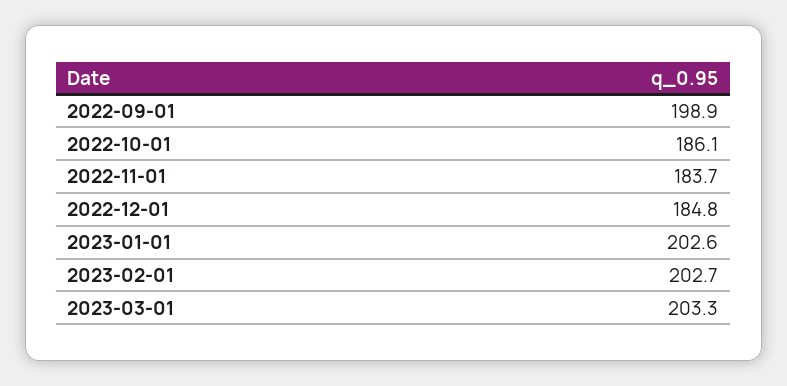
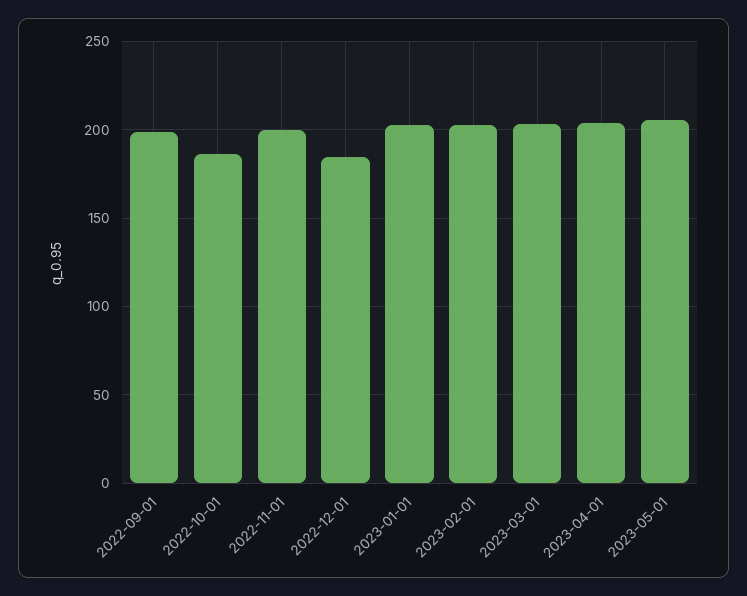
2022-11-01: 183.7 -> 200
2023-04-01: none -> 205
2023-05-01: none -> 205

